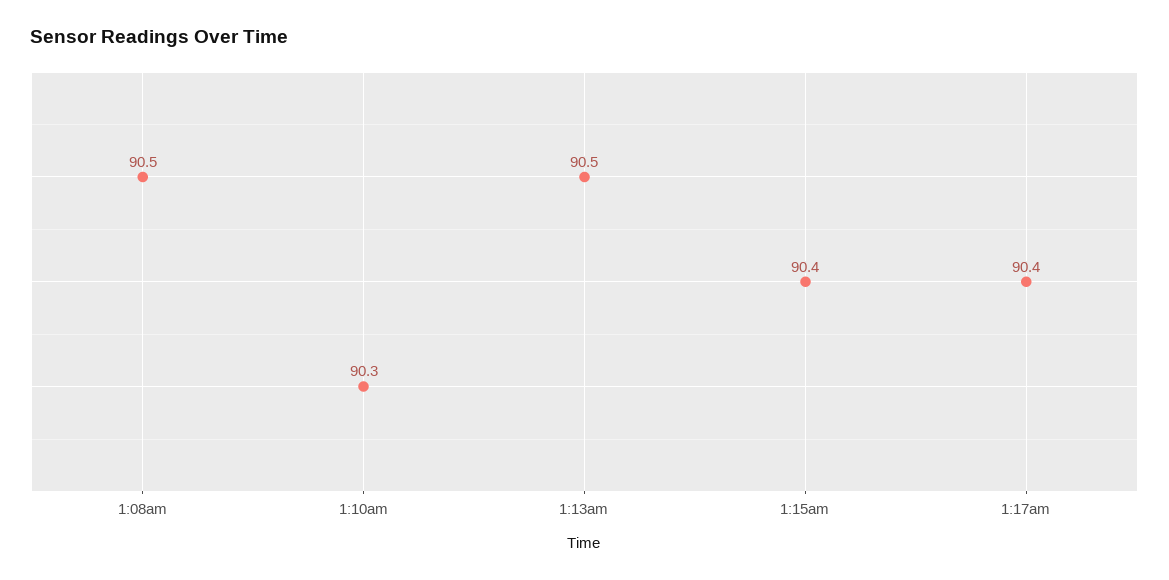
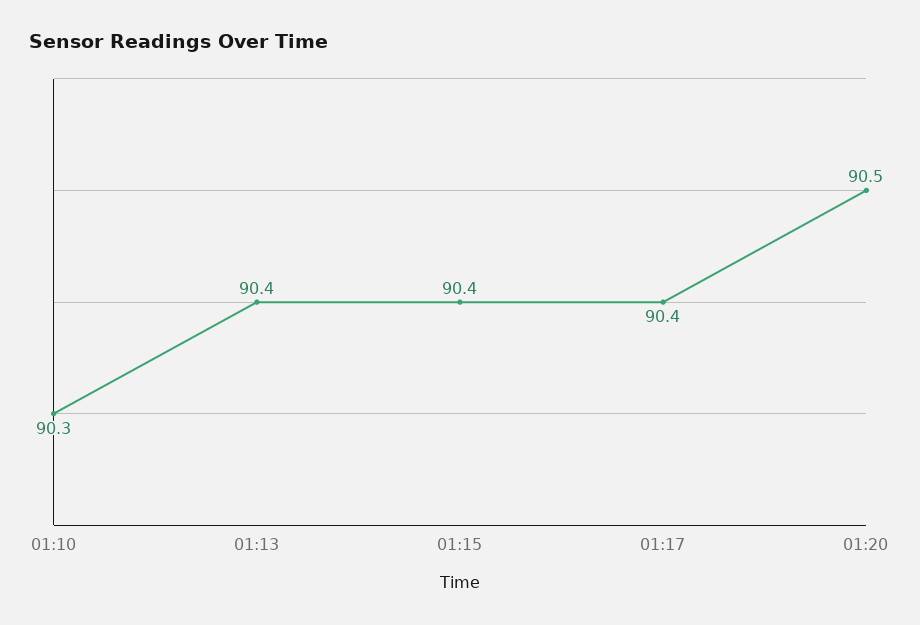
1:08am: 90.5 -> none
1:13am: 90.5 -> 90.4
01:20: none -> 90.5

